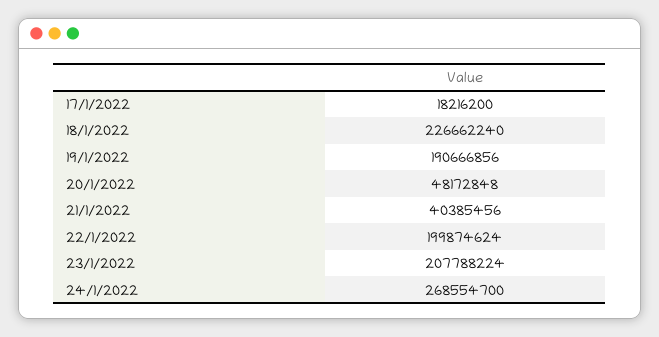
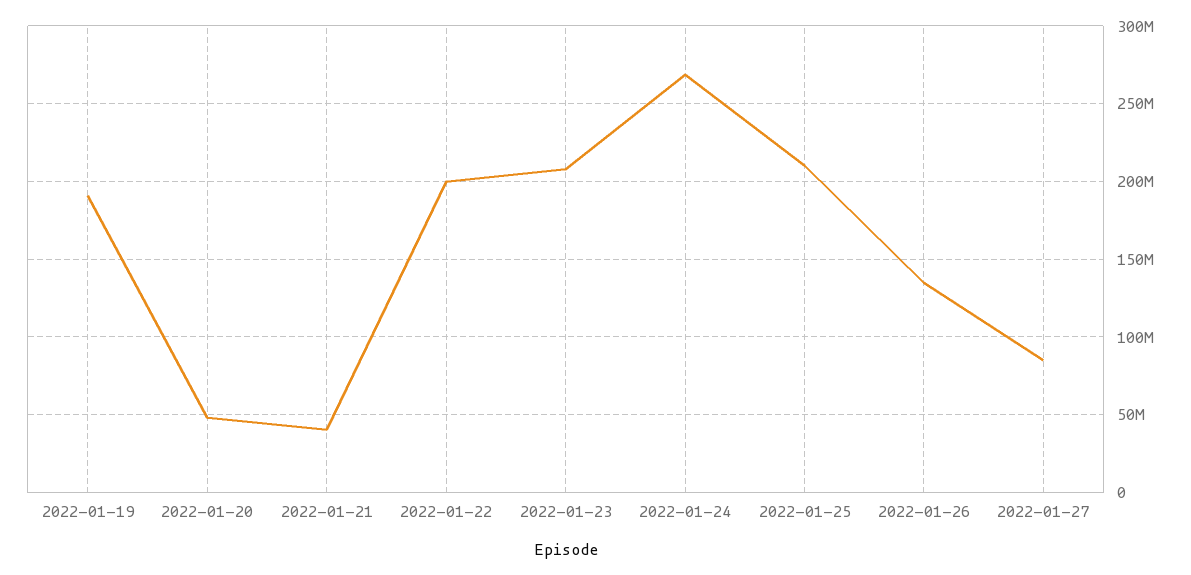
17/1/2022: 18216200 -> none
18/1/2022: 226662240 -> none
2022-01-25: none -> 210000000
2022-01-26: none -> 135000000
2022-01-27: none -> 85000000

